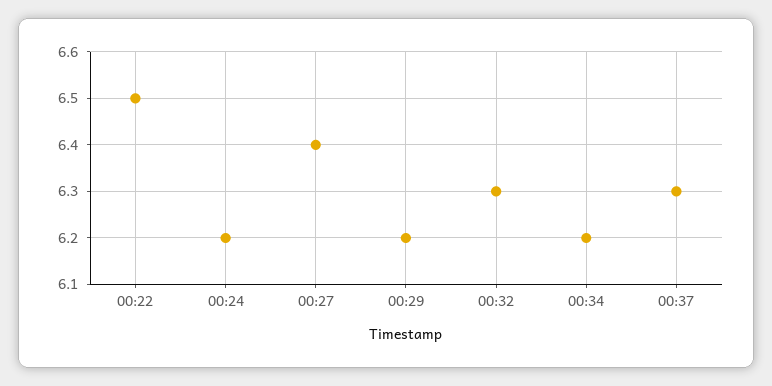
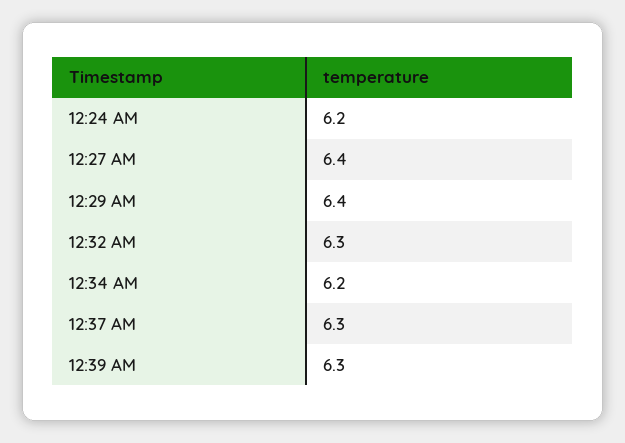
00:22: 6.5 -> none
00:29: 6.2 -> 6.4
12:39 AM: none -> 6.3

